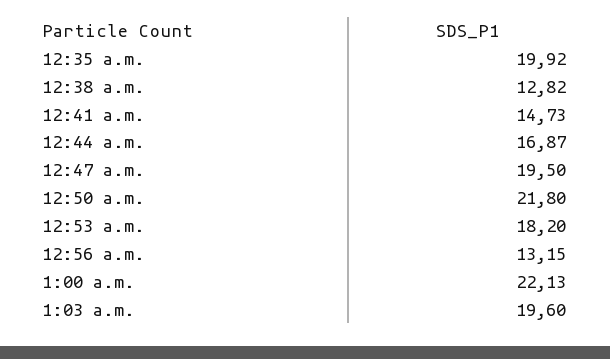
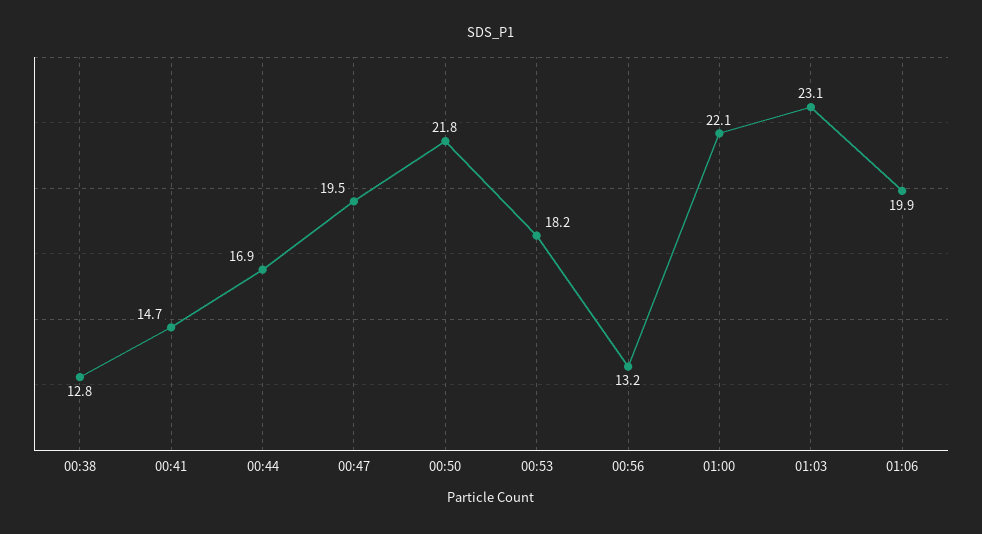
12:35 a.m.: 19.92 -> none
1:03 a.m.: 19.6 -> 23.1
01:06: none -> 19.9

